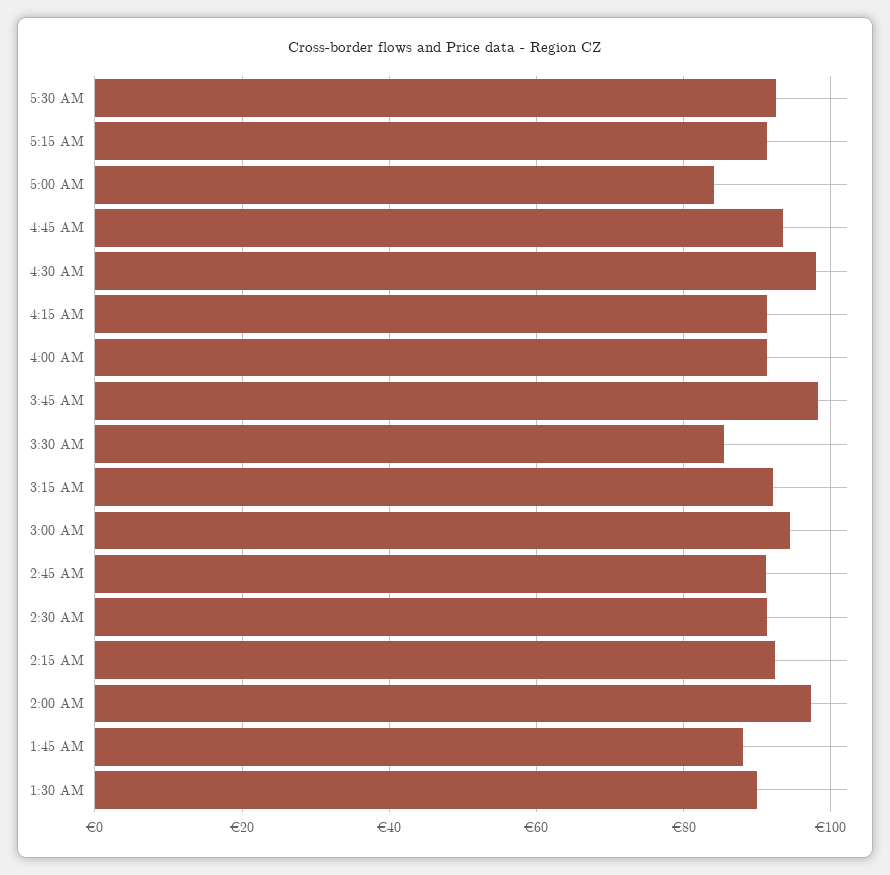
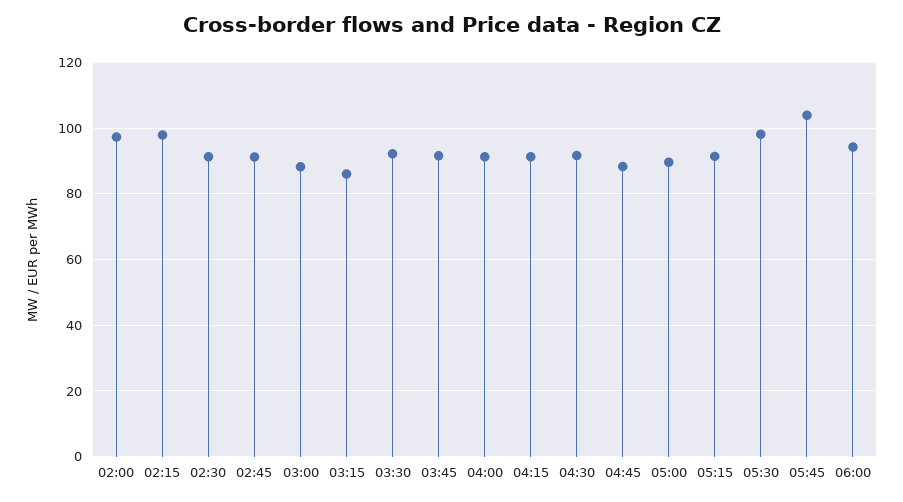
5:30 AM: 92 -> 98
5:00 AM: 84 -> 90
4:45 AM: 94 -> 88
4:30 AM: 98 -> 92
3:45 AM: 98 -> 92
3:30 AM: 86 -> 92
3:15 AM: 92 -> 86
3:00 AM: 94 -> 88
2:15 AM: 92 -> 98
1:45 AM: 88 -> none
1:30 AM: 90 -> none
05:45: none -> 104
06:00: none -> 94

